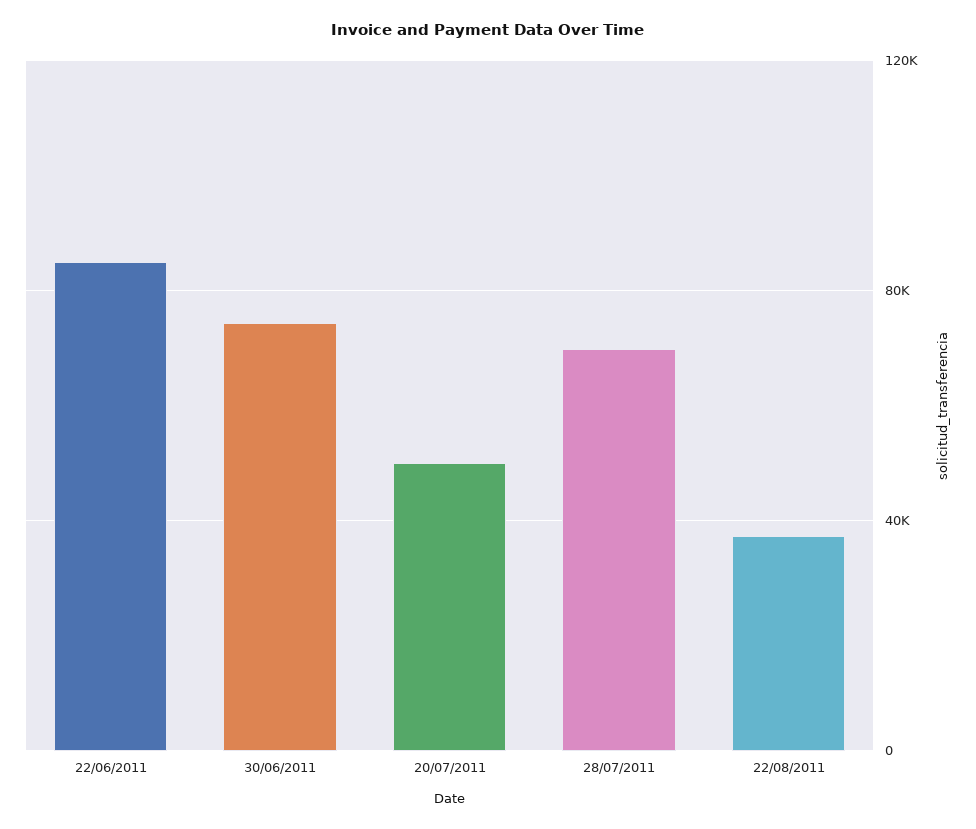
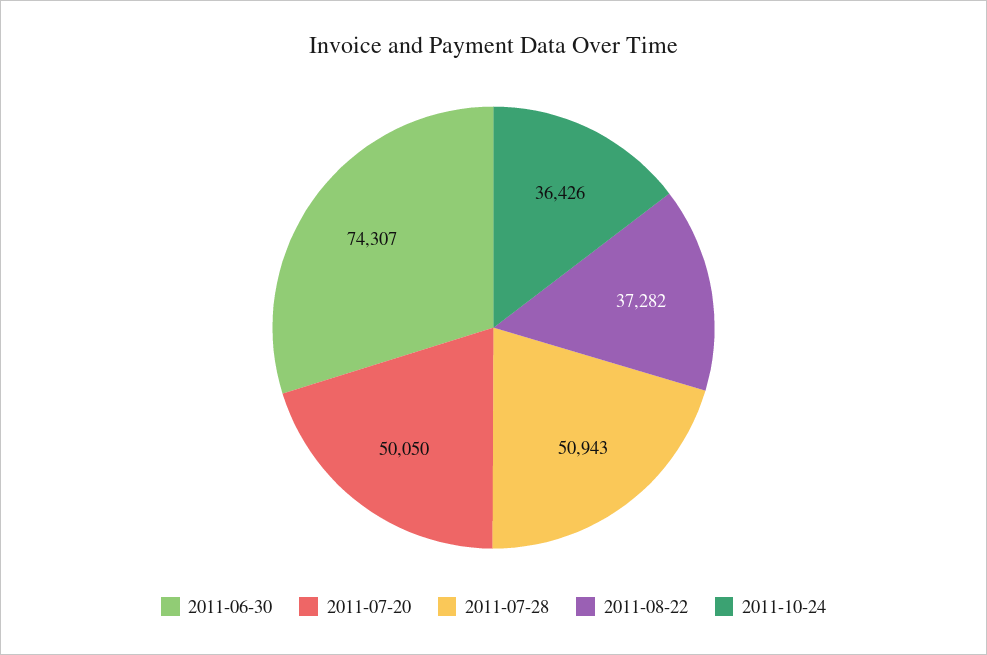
22/06/2011: 85000 -> none
28/07/2011: 70000 -> 50943
2011-10-24: none -> 36426

